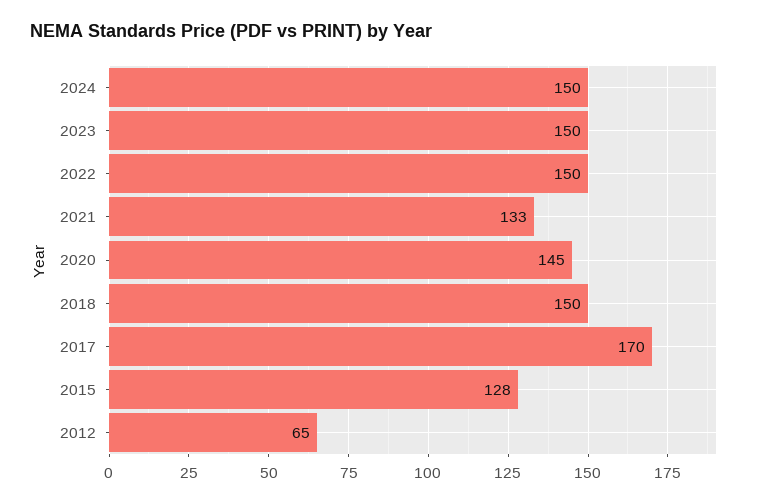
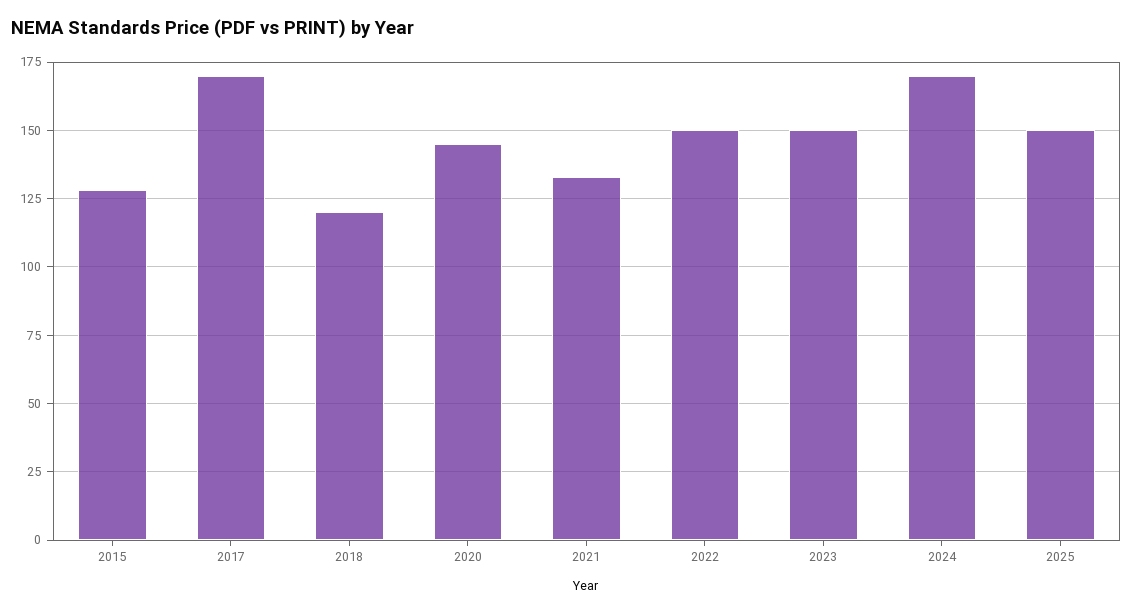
2024: 150 -> 170
2018: 150 -> 120
2012: 65 -> none
2025: none -> 150

